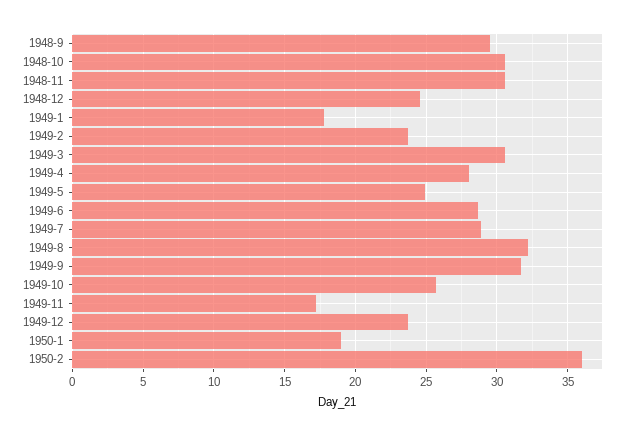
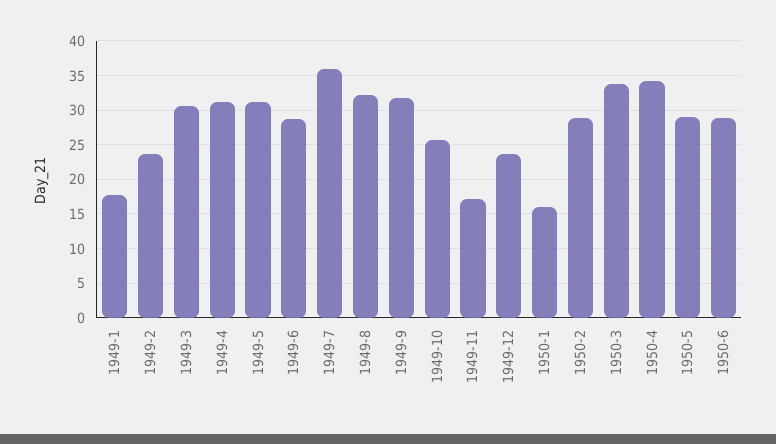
1948-9: 29.5 -> none
1948-10: 30.5 -> none
1948-11: 30.5 -> none
1948-12: 24.5 -> none
1949-4: 28 -> 31
1949-5: 25 -> 31
1949-7: 29 -> 36
1950-1: 19 -> 16
1950-2: 36 -> 29
1950-3: none -> 34
1950-4: none -> 34
1950-5: none -> 29
1950-6: none -> 29

